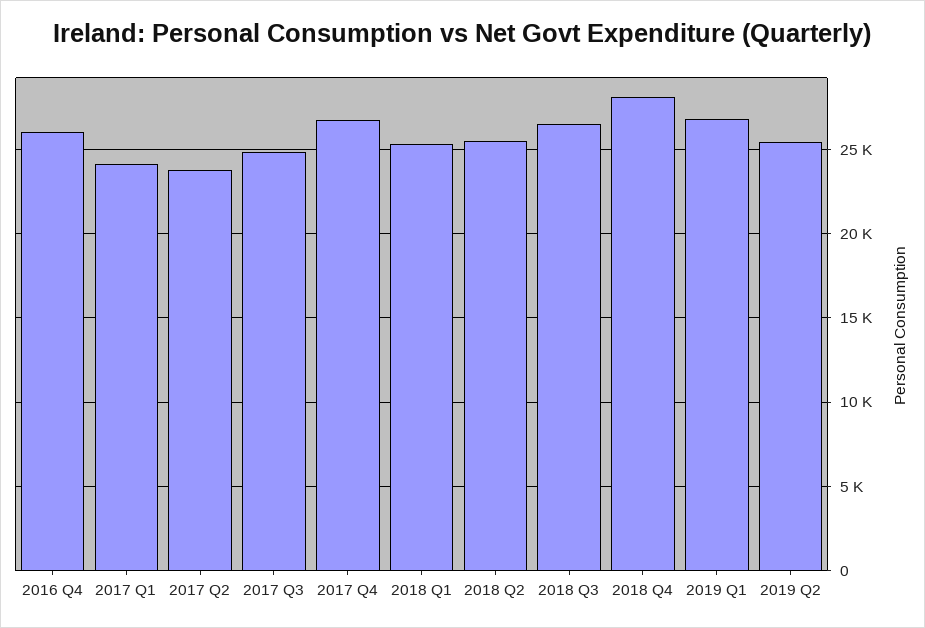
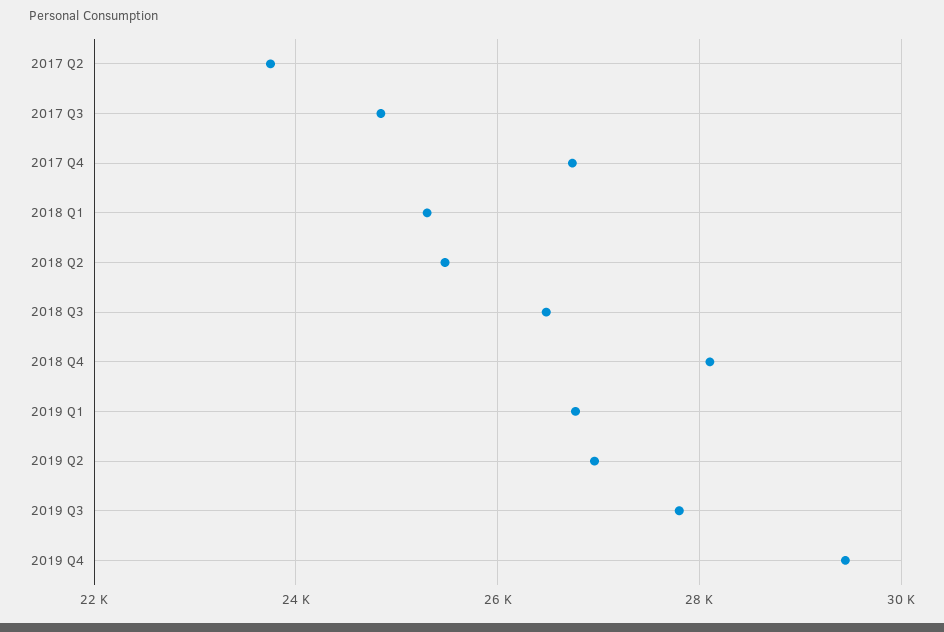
2016 Q4: 26000 -> none
2017 Q1: 24000 -> none
2019 Q2: 25500 -> 27000
2019 Q3: none -> 27800
2019 Q4: none -> 29400

